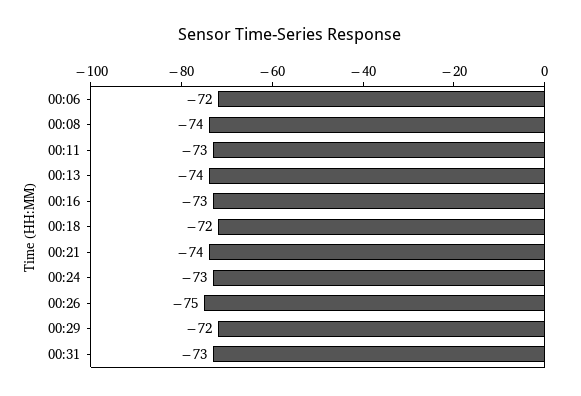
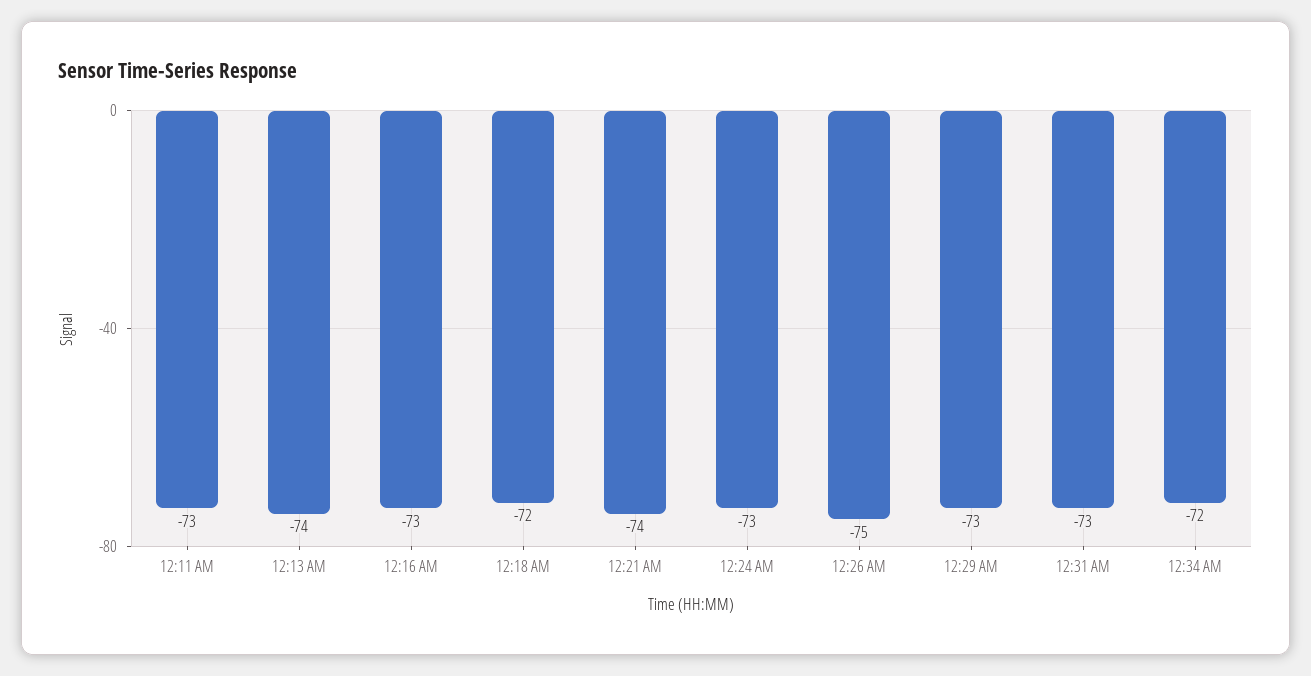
00:06: -72 -> none
00:08: -74 -> none
00:29: -72 -> -73
12:34 AM: none -> -72

